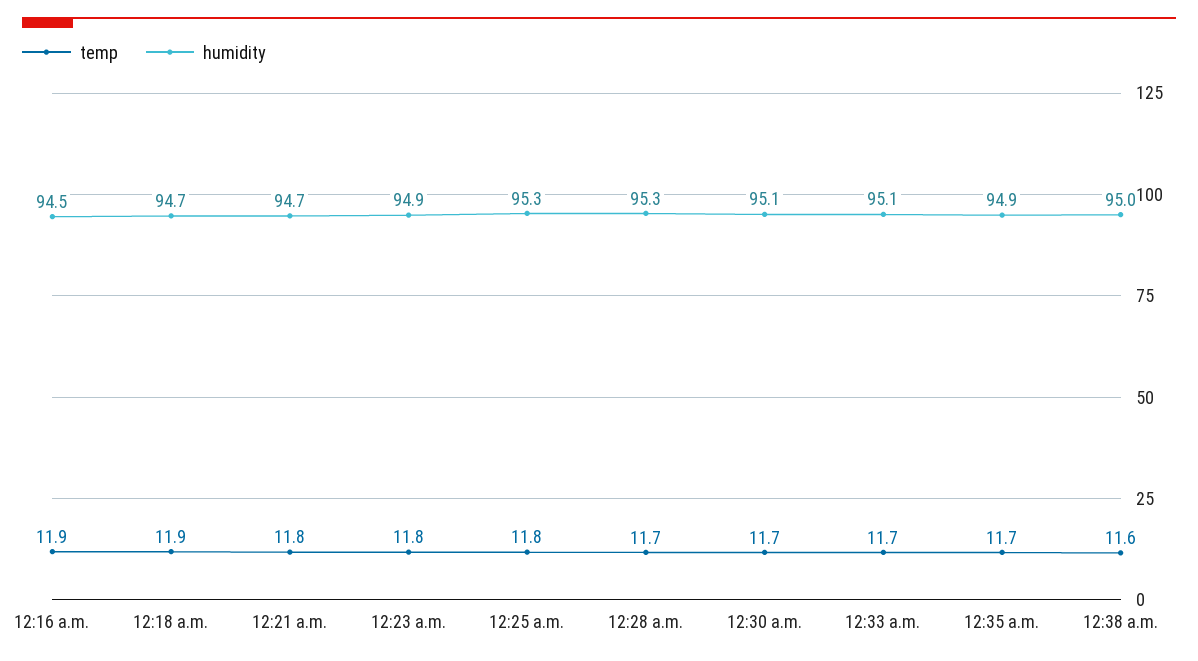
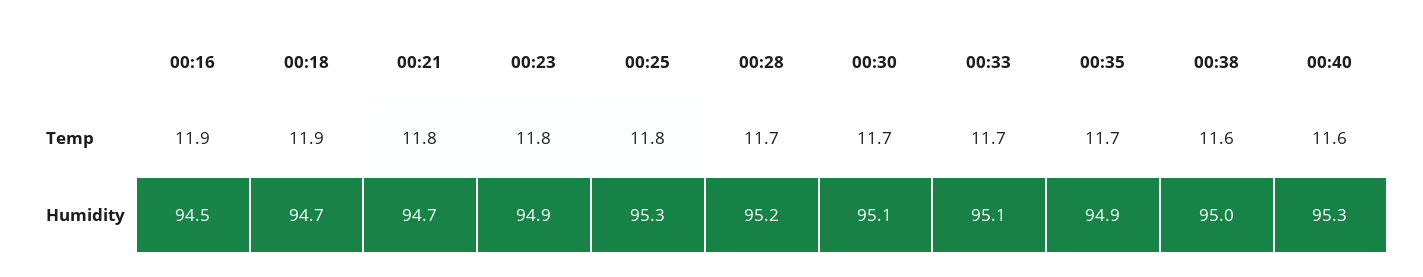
humidity, 12:28 a.m.: 95.3 -> 95.2
temp, 00:40: none -> 11.6
humidity, 00:40: none -> 95.3

